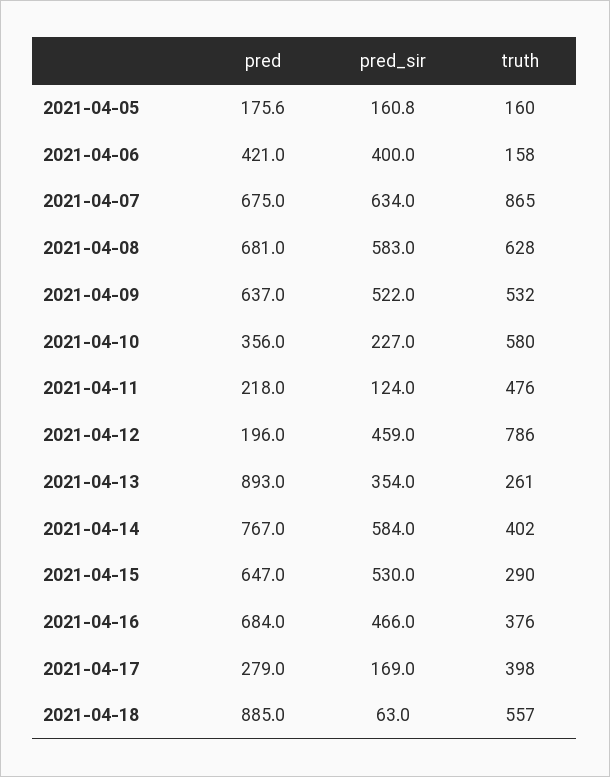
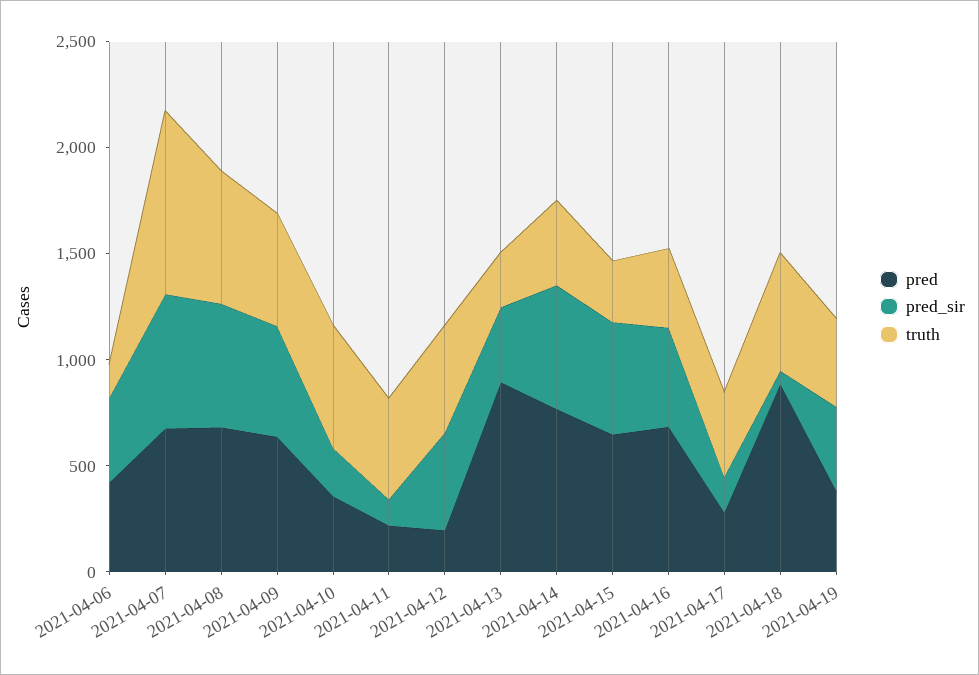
pred, 2021-04-05: 175.6 -> none
pred_sir, 2021-04-05: 160.8 -> none
truth, 2021-04-05: 160 -> none
truth, 2021-04-12: 786 -> 500
pred, 2021-04-19: none -> 400
pred_sir, 2021-04-19: none -> 400
truth, 2021-04-19: none -> 400

